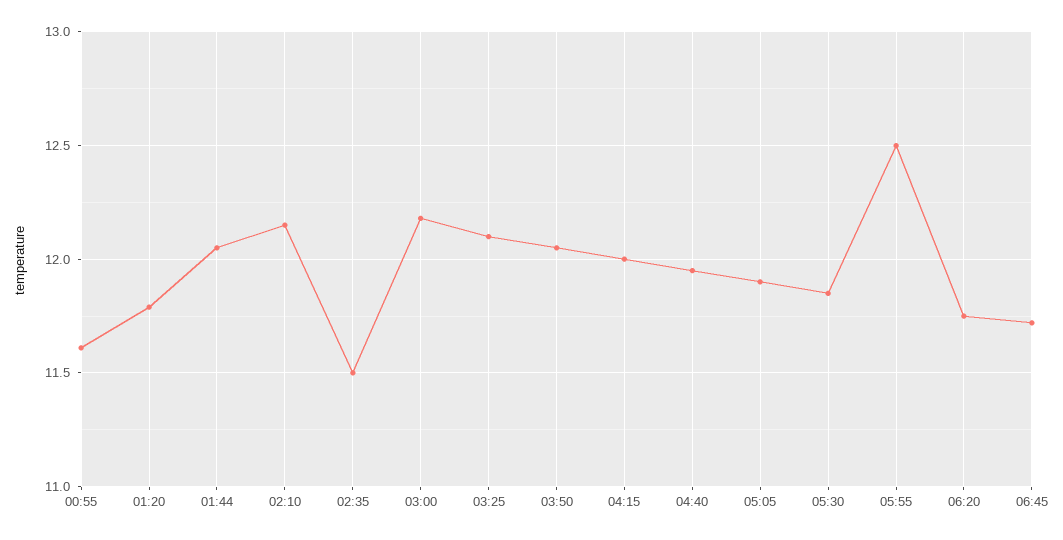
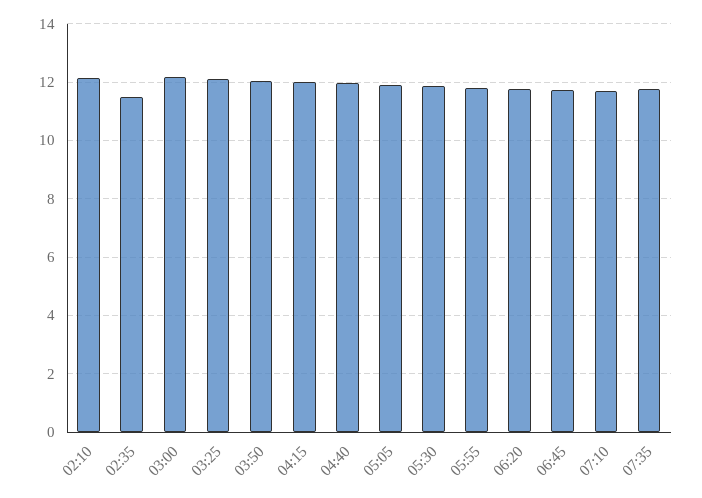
00:55: 11.6 -> none
01:20: 11.8 -> none
01:44: 12.05 -> none
05:55: 12.5 -> 11.75
07:10: none -> 11.75
07:35: none -> 11.75

